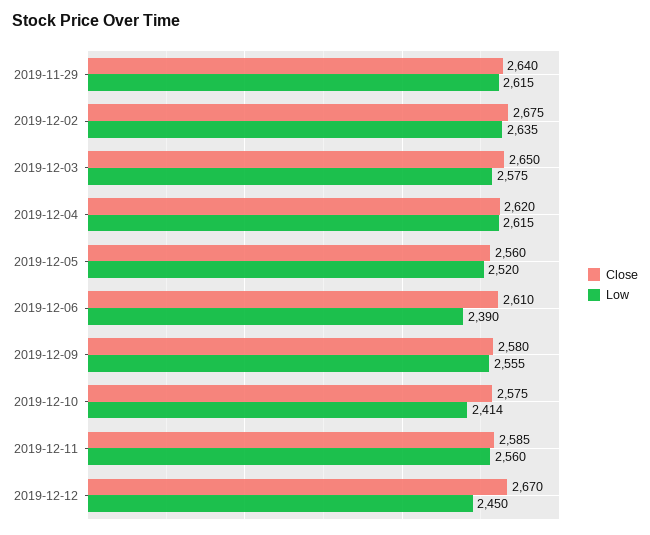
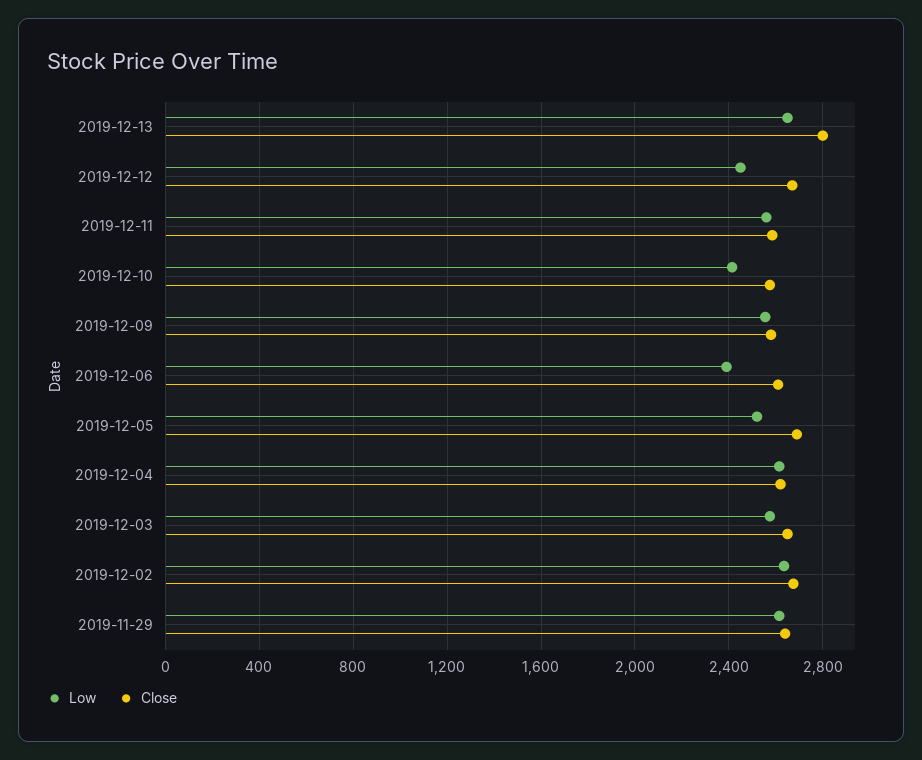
Close, 2019-12-05: 2560 -> 2700
Low, 2019-12-13: none -> 2650
Close, 2019-12-13: none -> 2800

